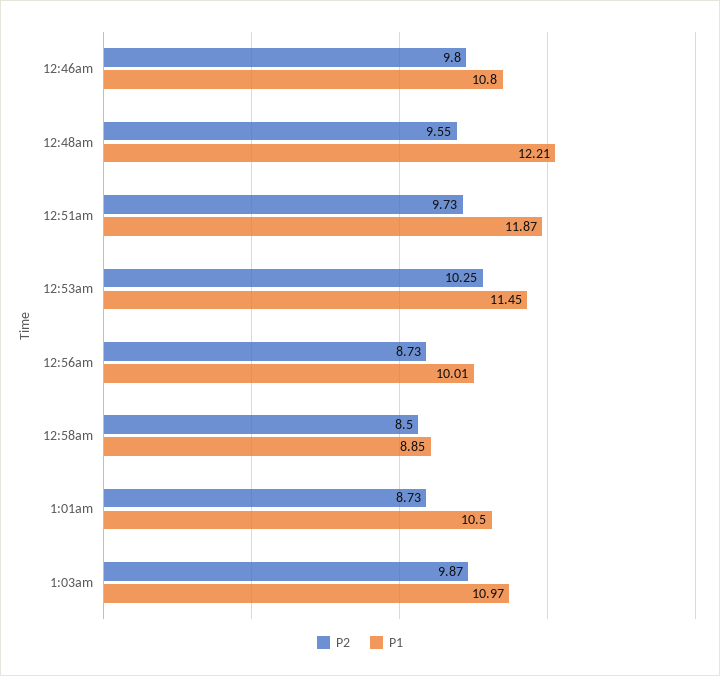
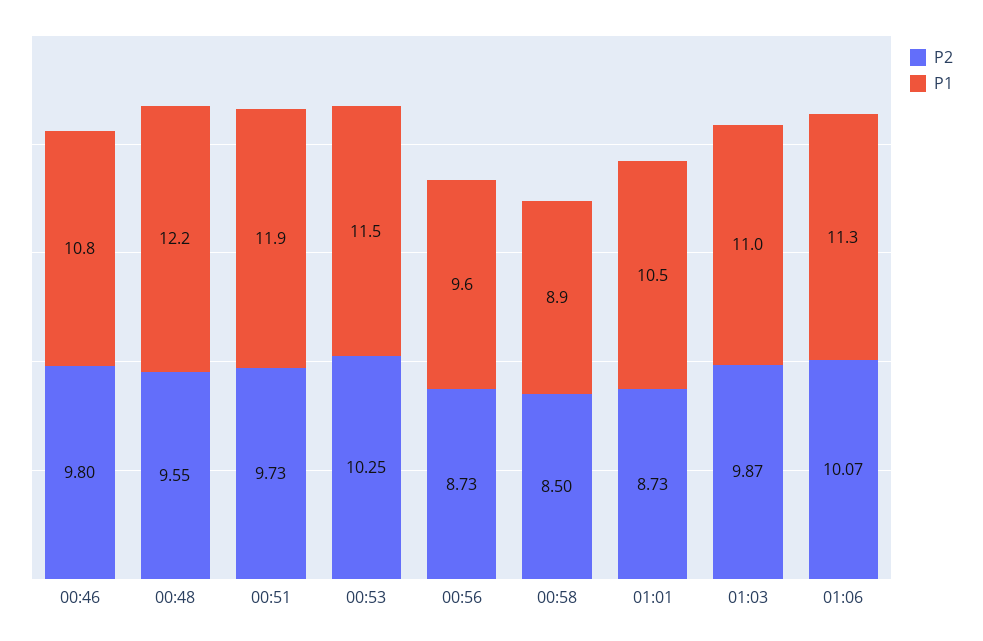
P1, 12:56am: 10.01 -> 9.6
P2, 01:06: none -> 10.07
P1, 01:06: none -> 11.3

